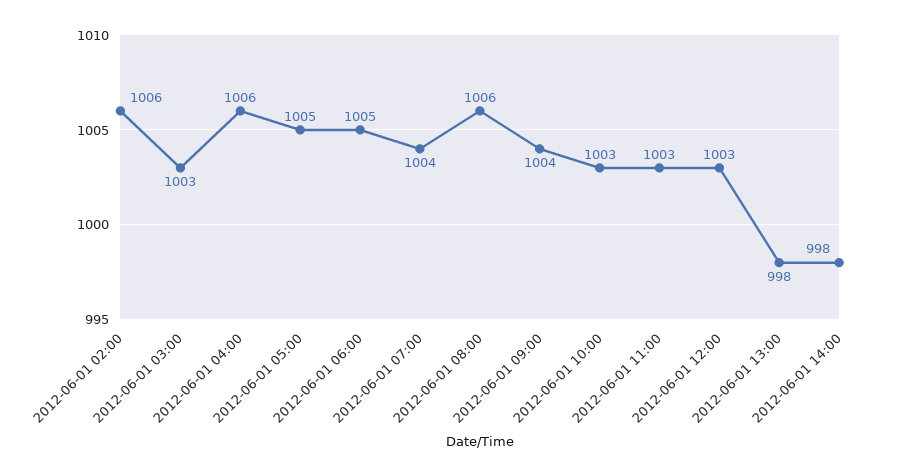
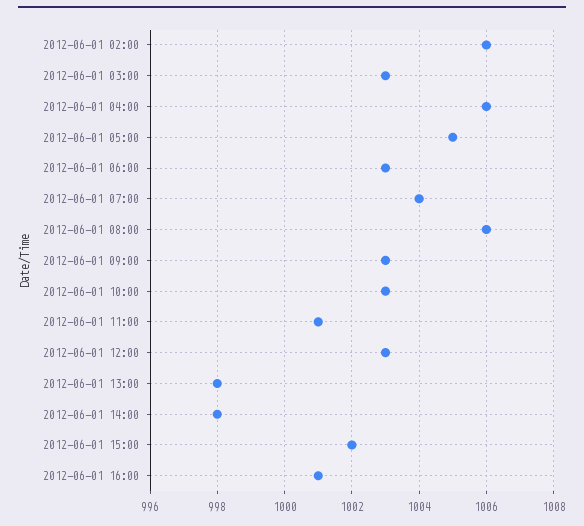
2012-06-01 06:00: 1005 -> 1003
2012-06-01 09:00: 1004 -> 1003
2012-06-01 11:00: 1003 -> 1001
2012-06-01 15:00: none -> 1002
2012-06-01 16:00: none -> 1001

